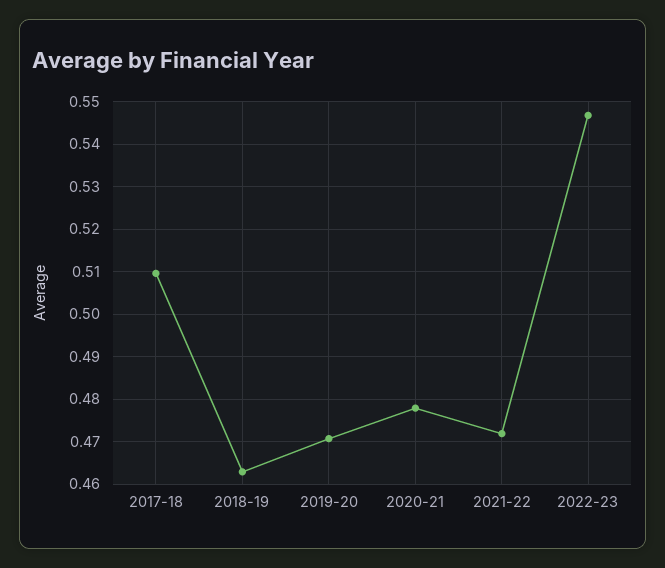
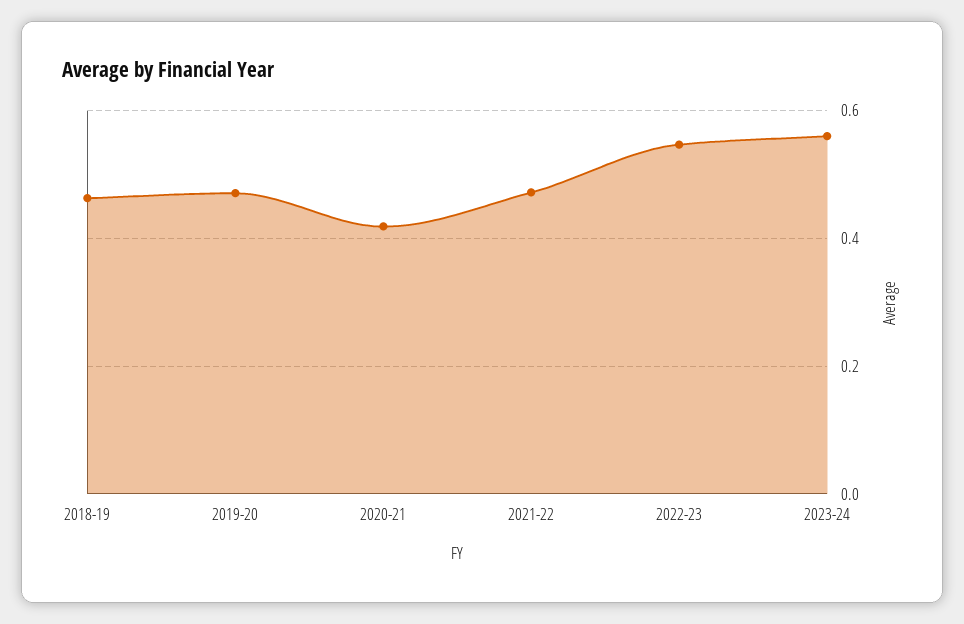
2017-18: 0.51 -> none
2020-21: 0.478 -> 0.42
2023-24: none -> 0.56

